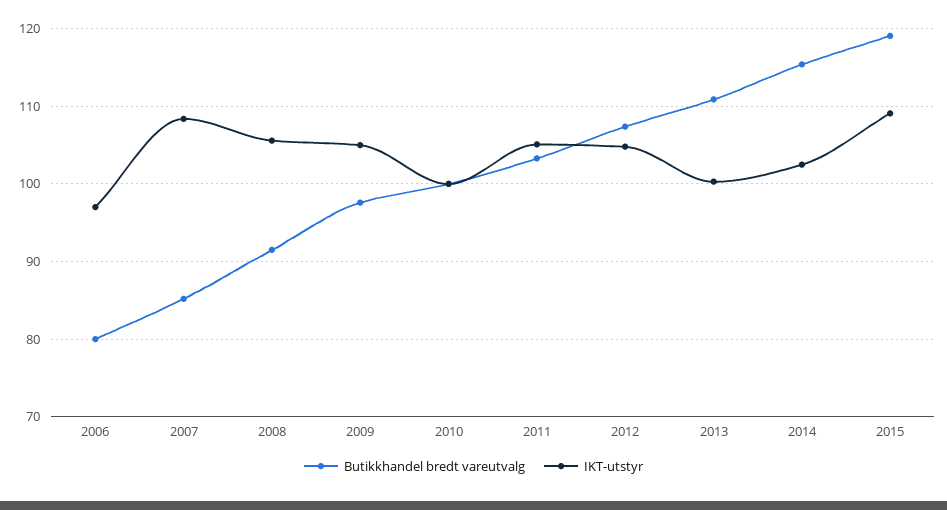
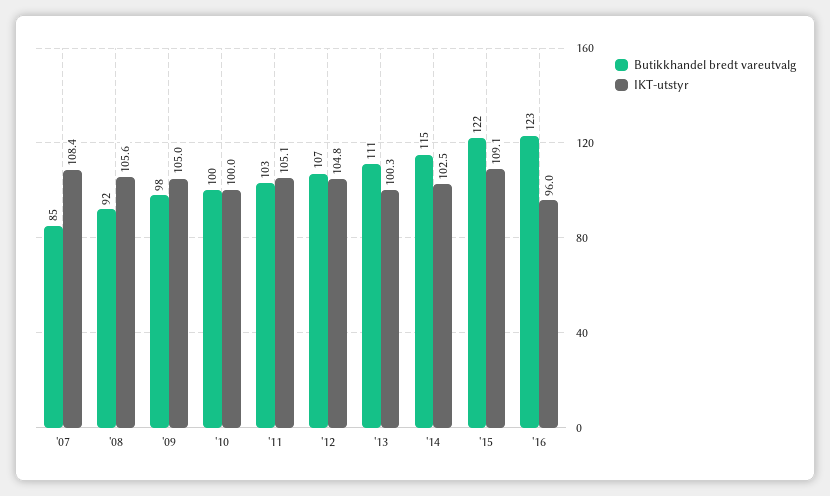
Butikkhandel bredt vareutvalg, 2006: 80 -> none
IKT-utstyr, 2006: 97 -> none
Butikkhandel bredt vareutvalg, 2015: 119 -> 122
Butikkhandel bredt vareutvalg, '16: none -> 123
IKT-utstyr, '16: none -> 96

